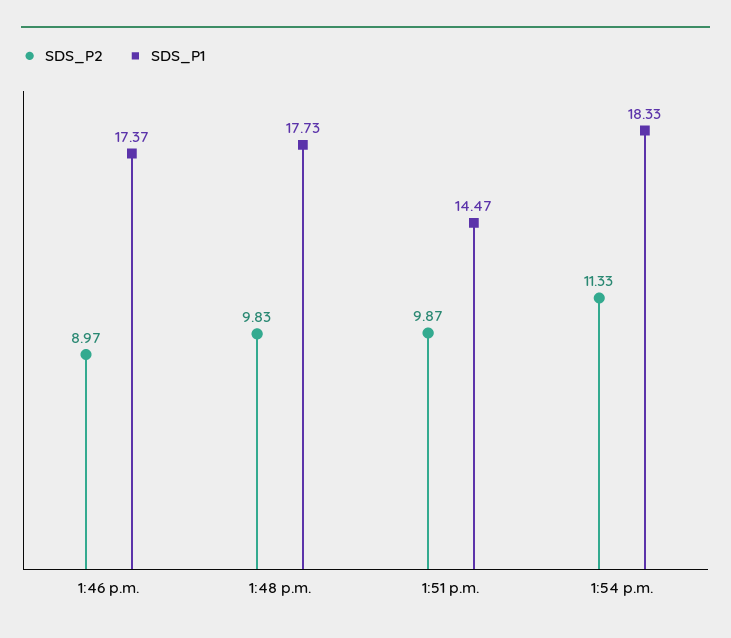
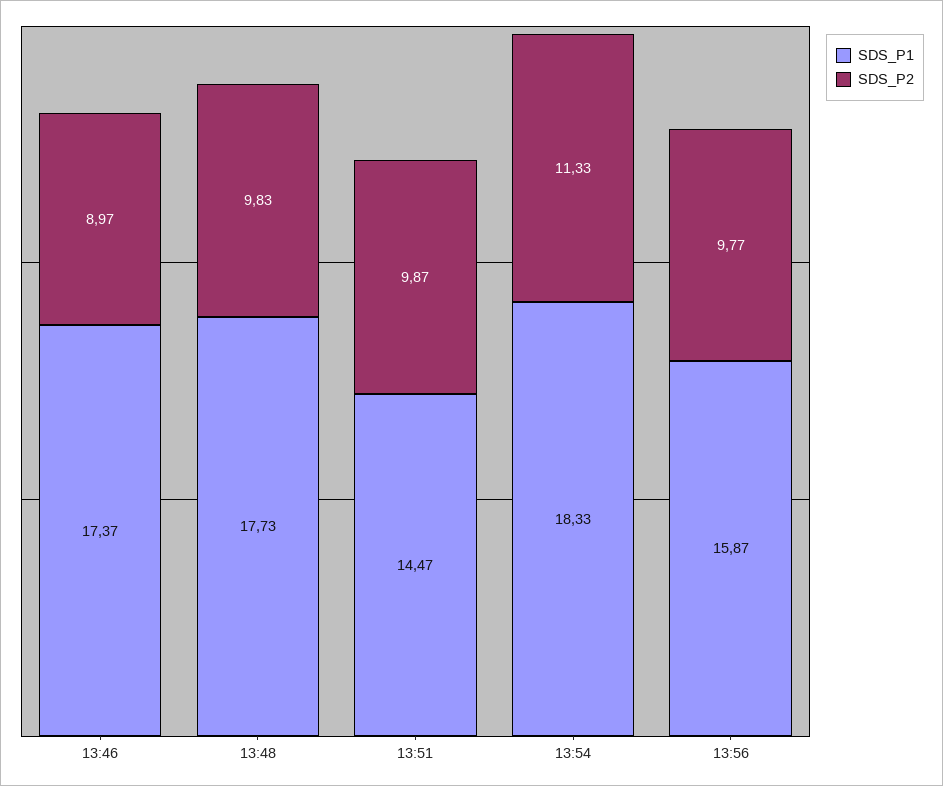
SDS_P1, 13:56: none -> 15.87
SDS_P2, 13:56: none -> 9.77

